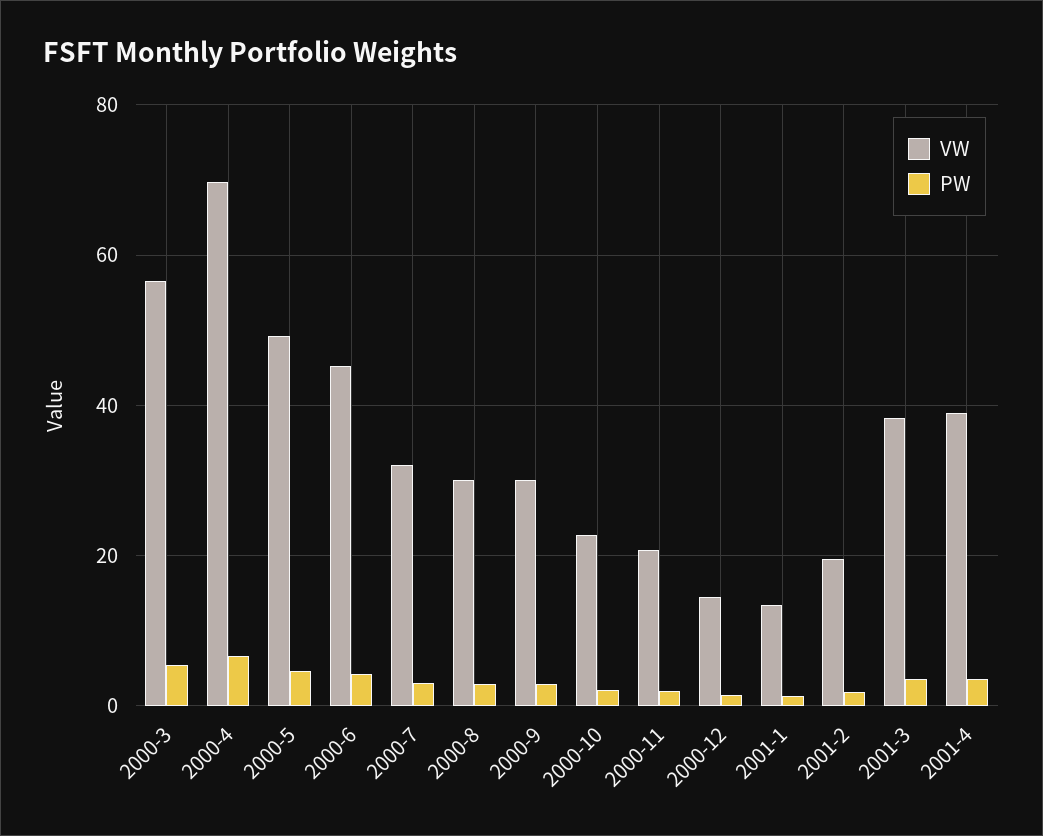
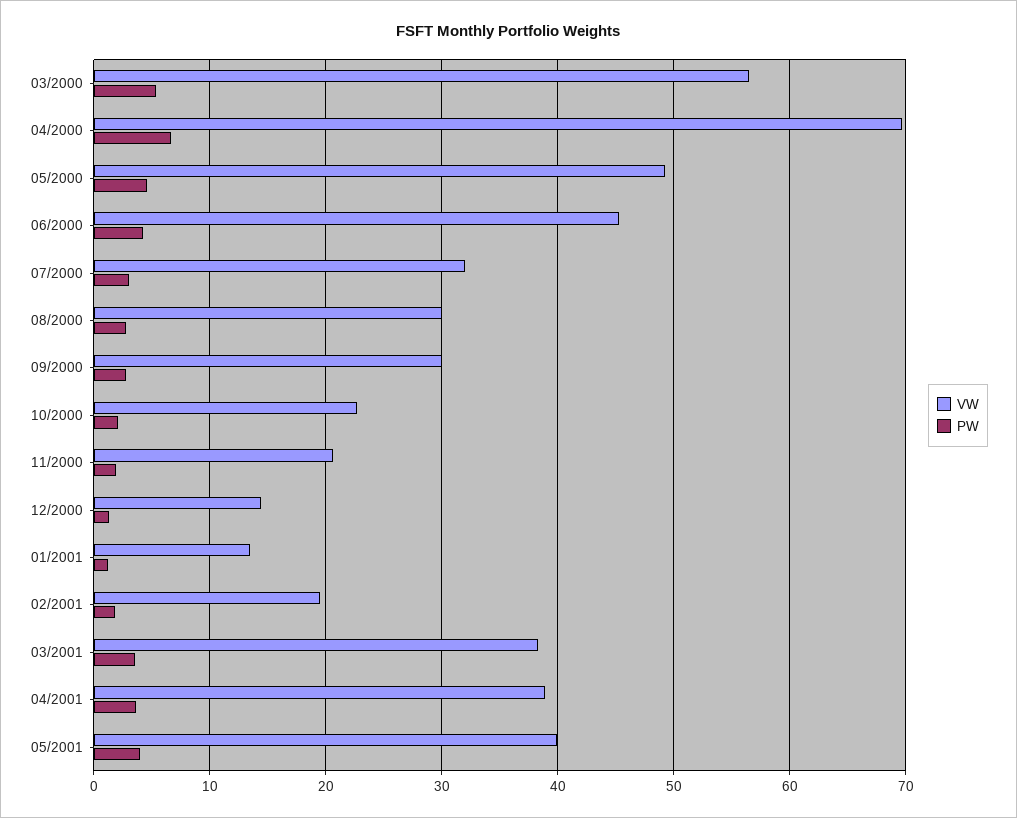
VW, 05/2001: none -> 40
PW, 05/2001: none -> 4

